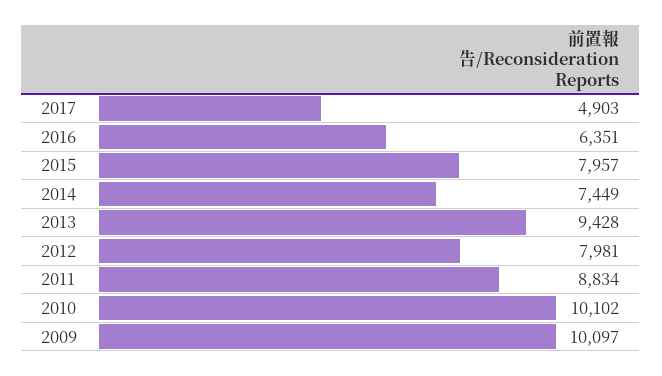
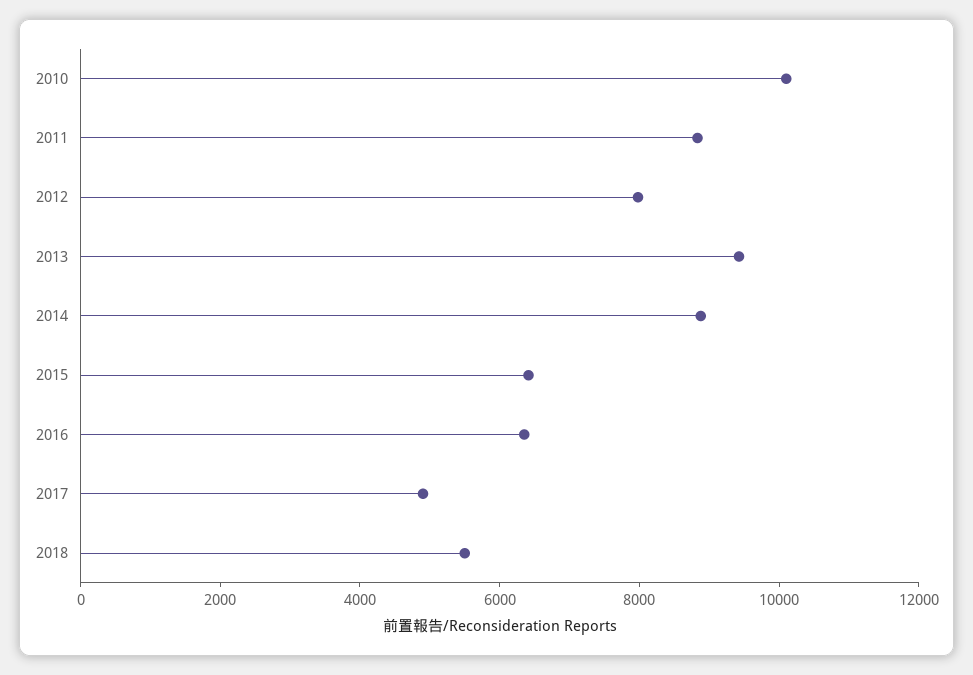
2015: 7957 -> 6500
2014: 7449 -> 9000
2009: 10097 -> none
2018: none -> 5500

